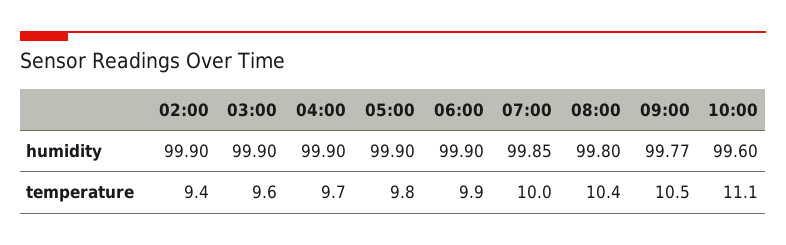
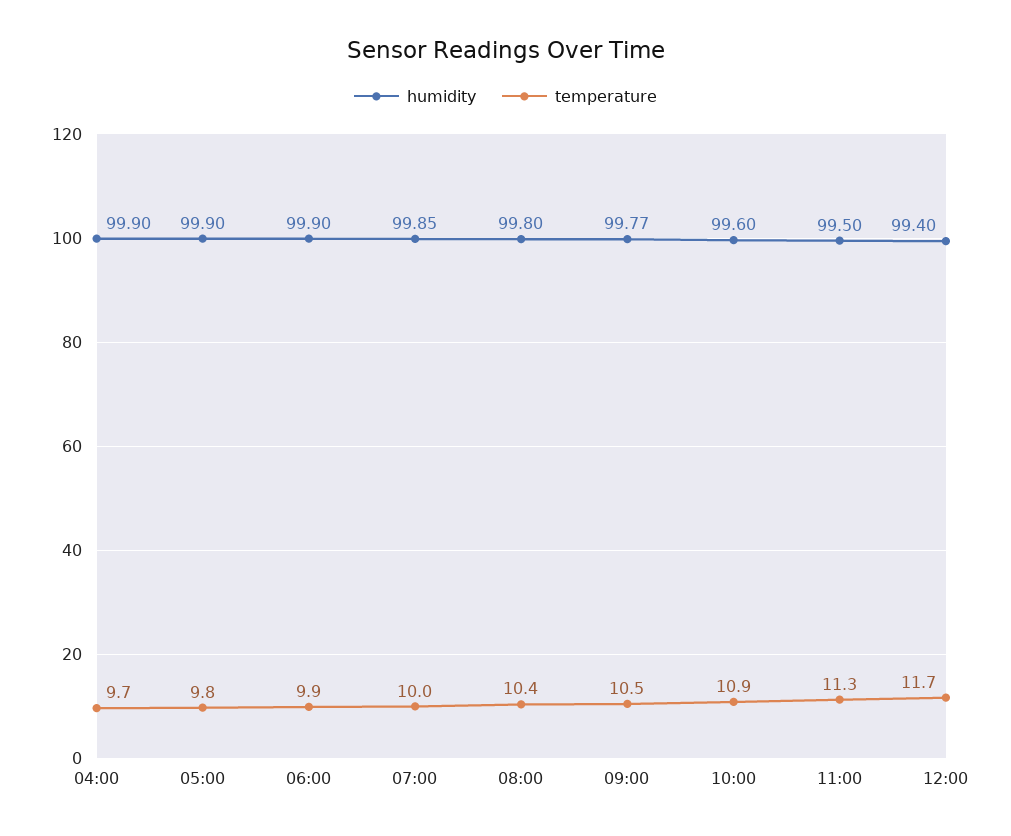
humidity, 02:00: 99.9 -> none
humidity, 03:00: 99.9 -> none
temperature, 02:00: 9.4 -> none
temperature, 03:00: 9.6 -> none
temperature, 10:00: 11.1 -> 10.9
humidity, 11:00: none -> 99.5
temperature, 11:00: none -> 11.3
humidity, 12:00: none -> 99.4
temperature, 12:00: none -> 11.7

